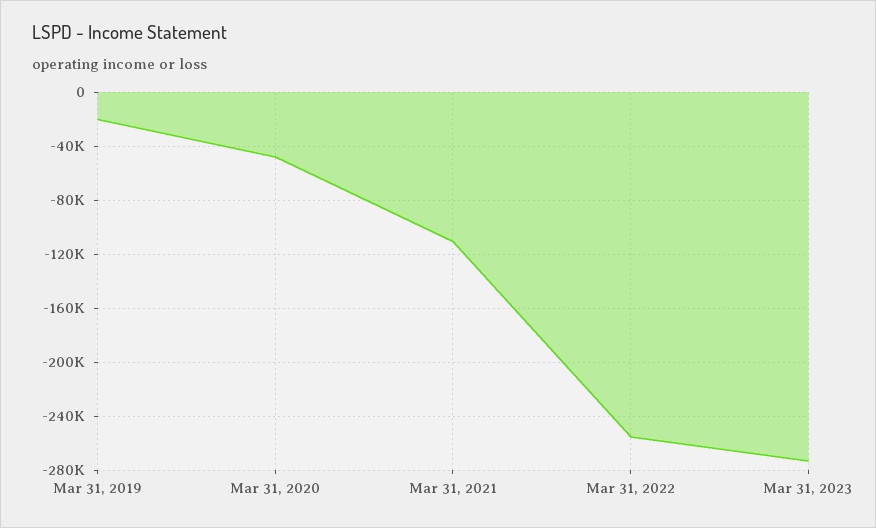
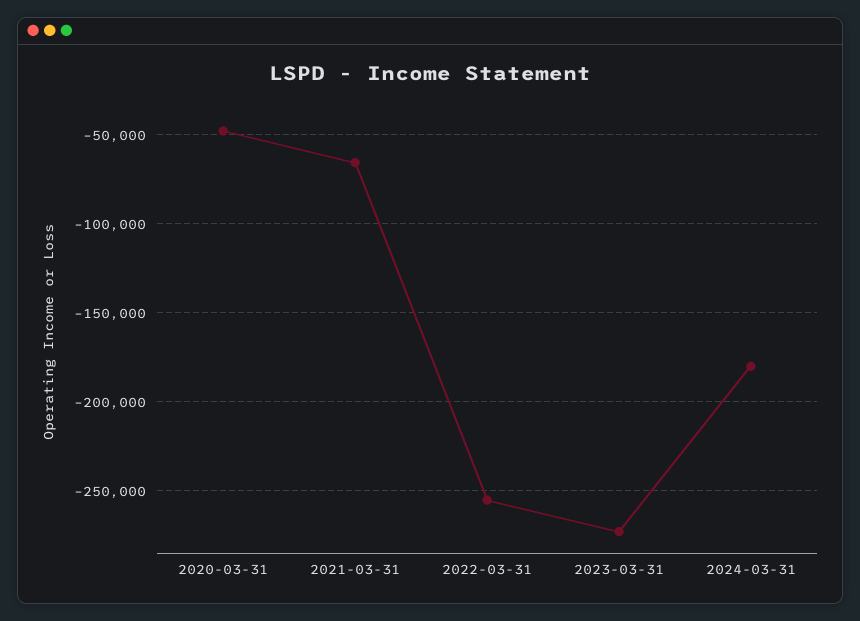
Mar 31, 2019: -20000 -> none
Mar 31, 2021: -110000 -> -65000
2024-03-31: none -> -180000

